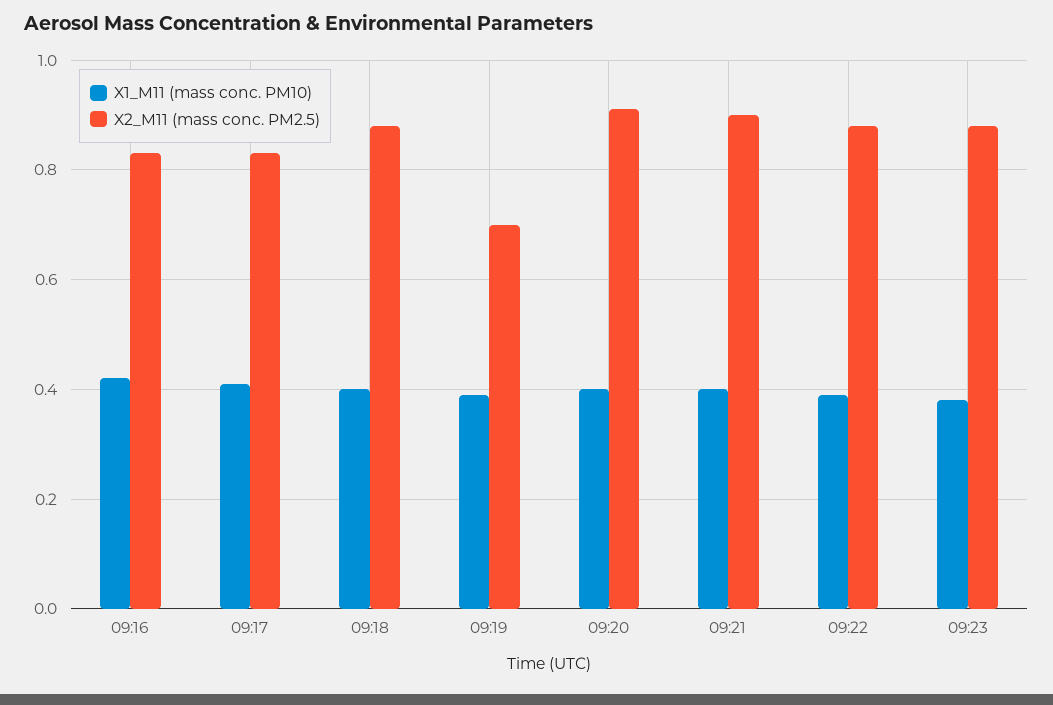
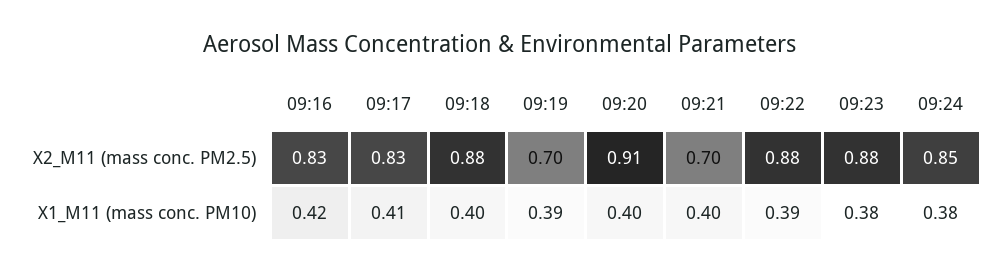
X2_M11 (mass conc. PM2.5), 09:21: 0.9 -> 0.7
X2_M11 (mass conc. PM2.5), 09:24: none -> 0.85
X1_M11 (mass conc. PM10), 09:24: none -> 0.38

